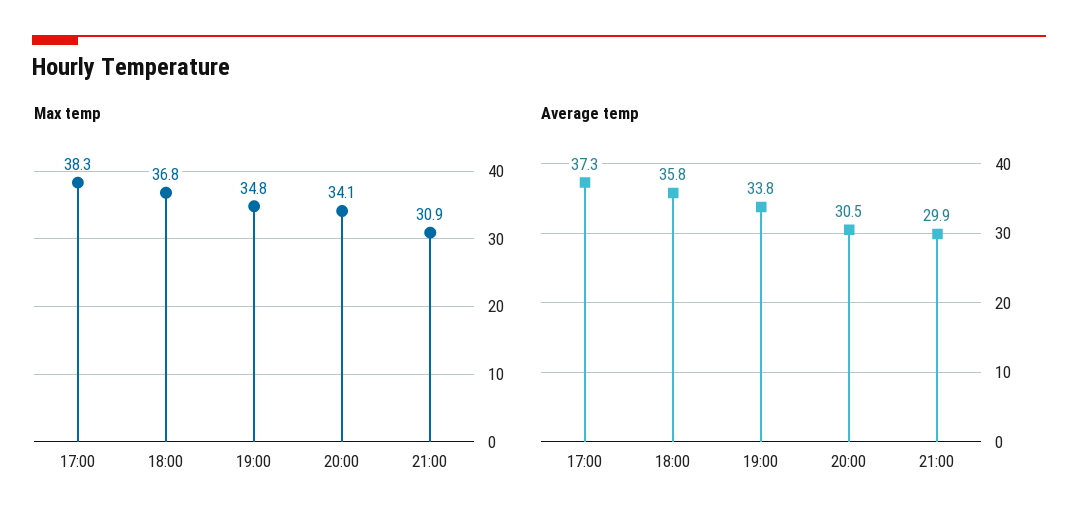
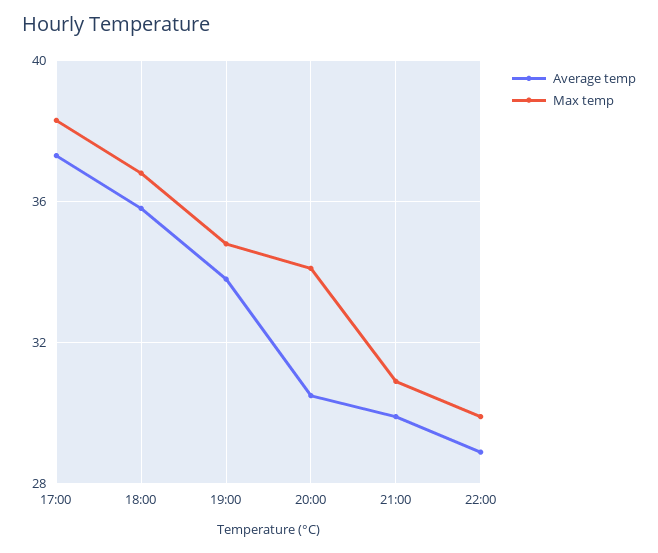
Average temp, 22:00: none -> 29
Max temp, 22:00: none -> 30

